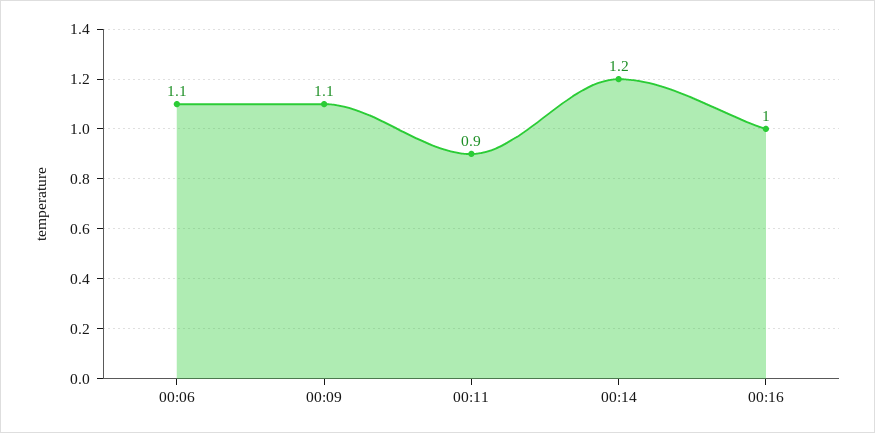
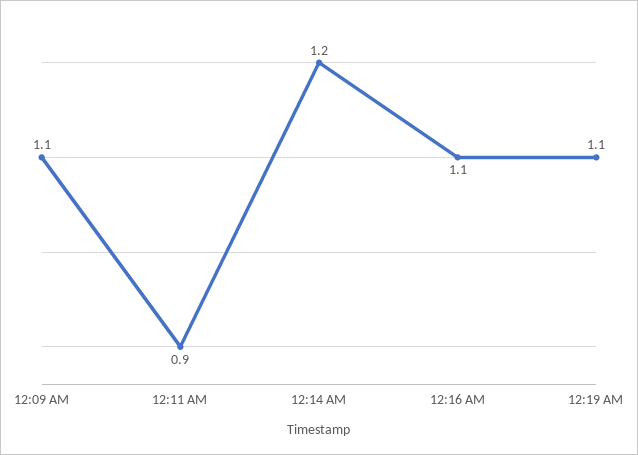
00:06: 1.1 -> none
00:16: 1 -> 1.1
12:19 AM: none -> 1.1

